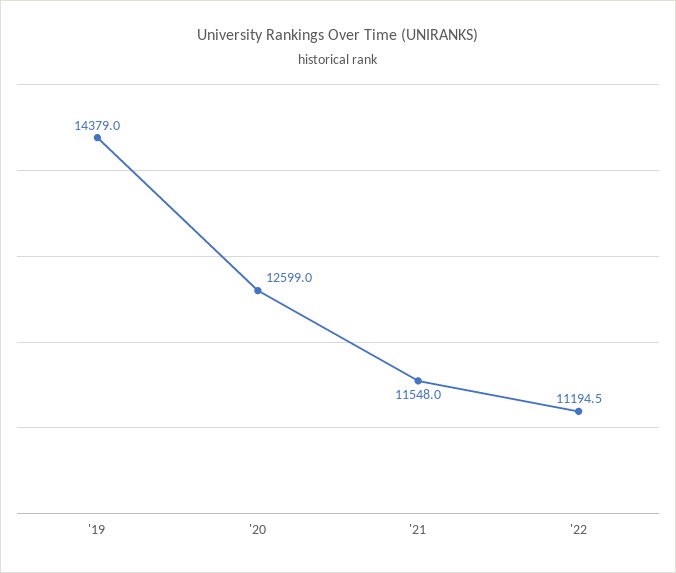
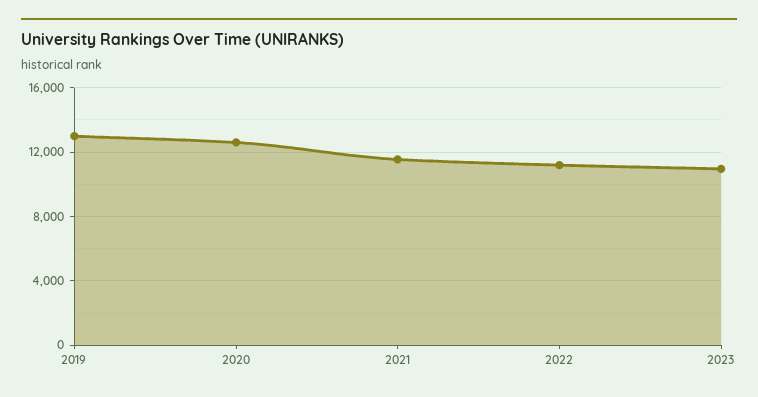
'19: 14379 -> 13000
2023: none -> 11000

